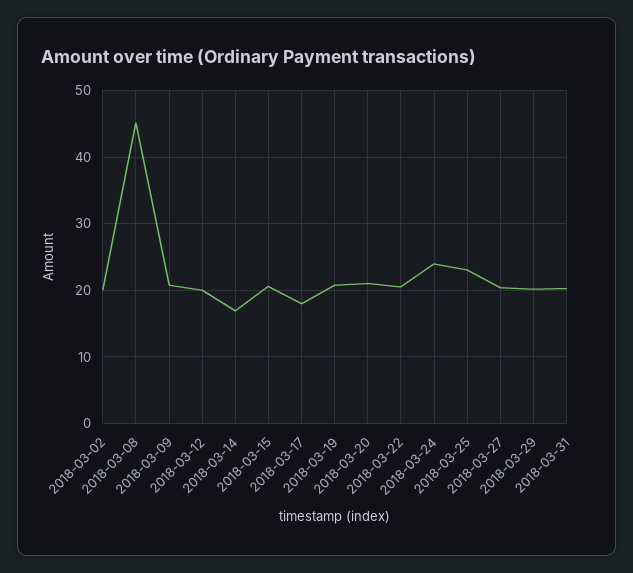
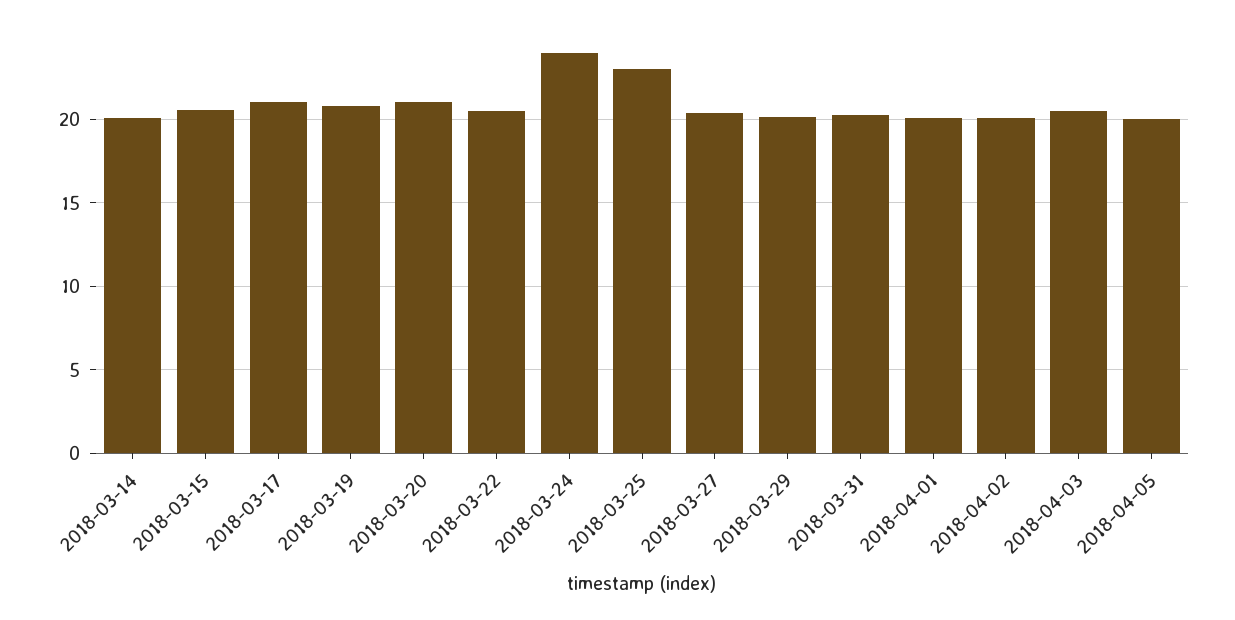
2018-03-02: 20 -> none
2018-03-08: 45 -> none
2018-03-09: 21 -> none
2018-03-12: 20 -> none
2018-03-14: 17 -> 20
2018-03-17: 18 -> 21
2018-04-01: none -> 20
2018-04-02: none -> 20
2018-04-03: none -> 20.5
2018-04-05: none -> 20

